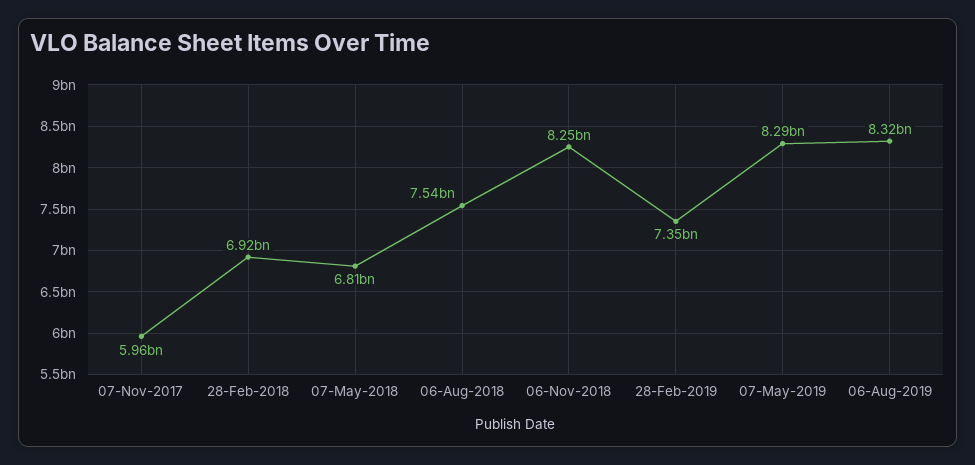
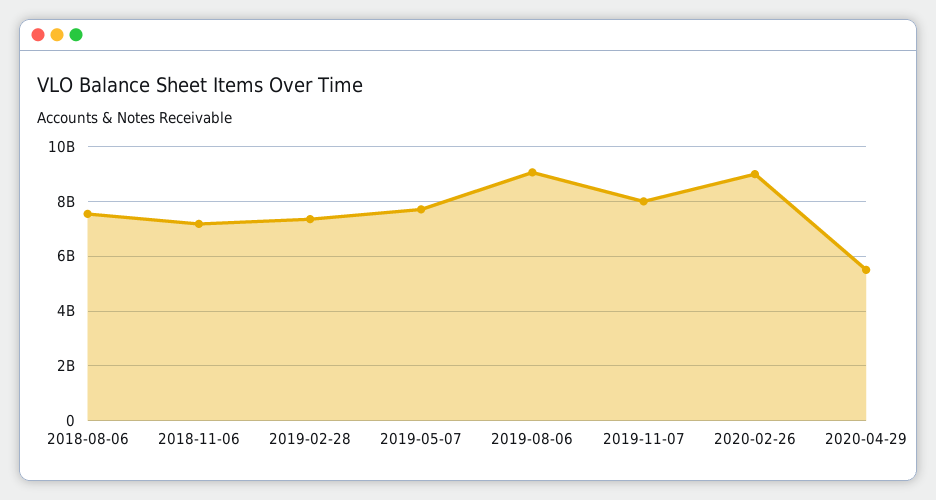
07-Nov-2017: 5960000000 -> none
28-Feb-2018: 6920000000 -> none
07-May-2018: 6810000000 -> none
06-Nov-2018: 8250000000 -> 7250000000
07-May-2019: 8290000000 -> 7750000000
06-Aug-2019: 8320000000 -> 9000000000
2019-11-07: none -> 8000000000
2020-02-26: none -> 9000000000
2020-04-29: none -> 5500000000

